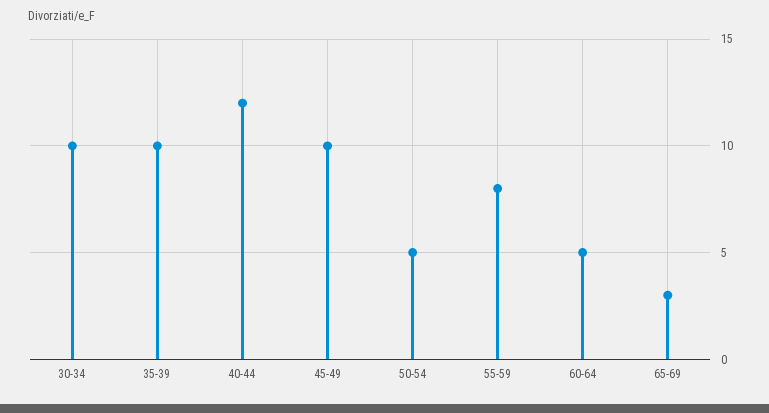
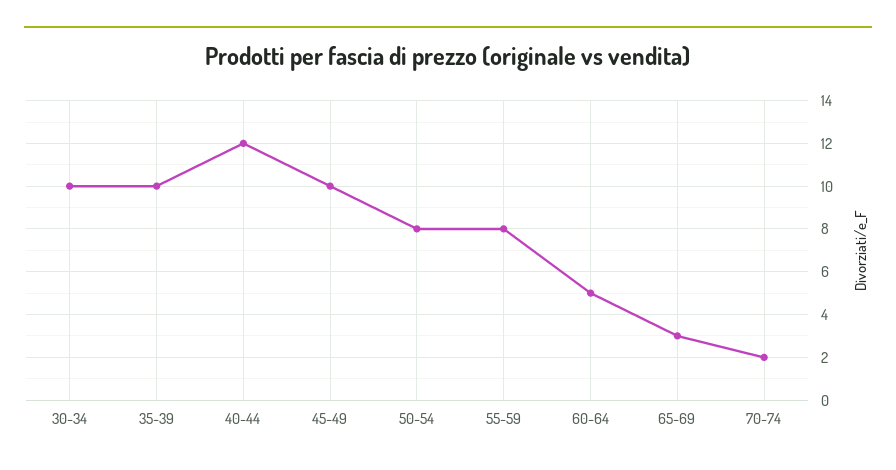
50-54: 5 -> 8
70-74: none -> 2

